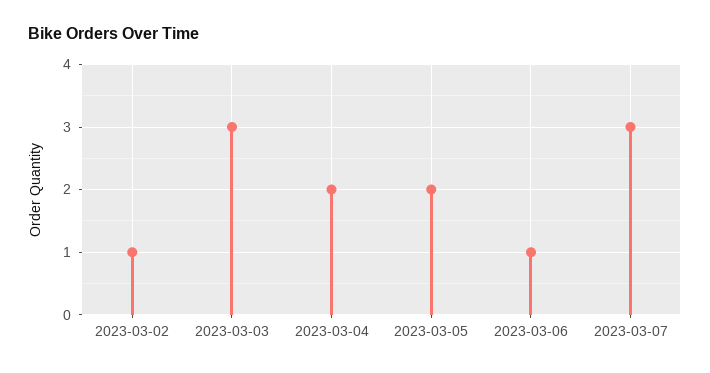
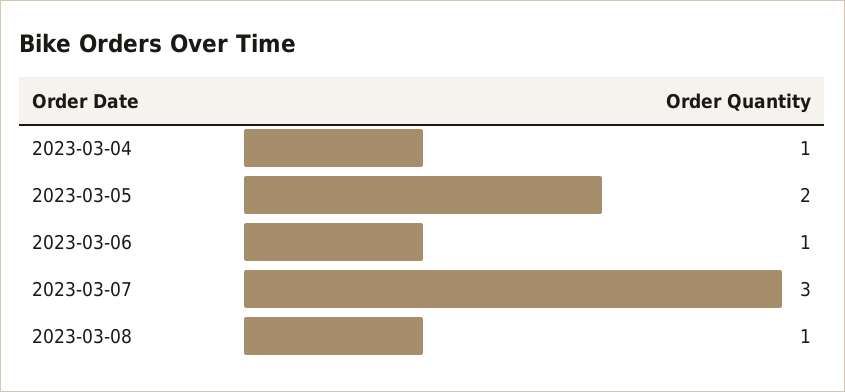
2023-03-02: 1 -> none
2023-03-03: 3 -> none
2023-03-04: 2 -> 1
2023-03-08: none -> 1

